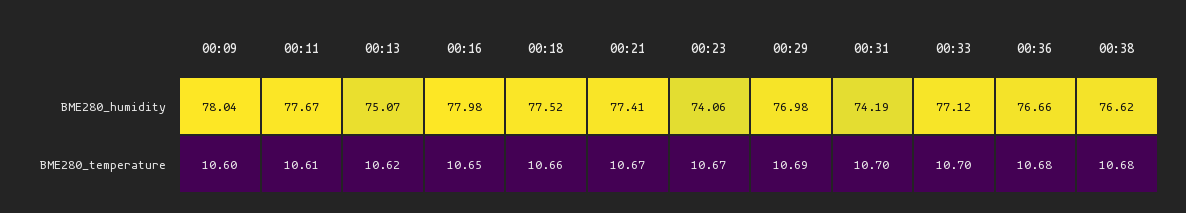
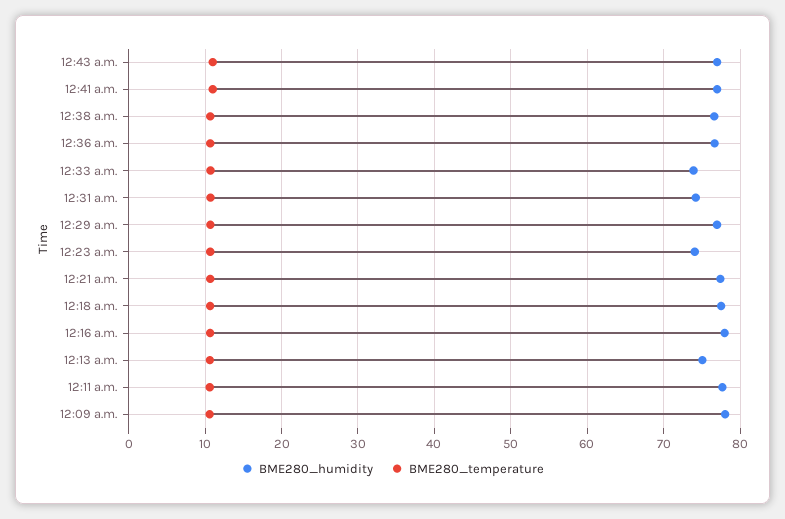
BME280_humidity, 00:33: 77.12 -> 74
BME280_humidity, 12:43 a.m.: none -> 77
BME280_temperature, 12:43 a.m.: none -> 11
BME280_humidity, 12:41 a.m.: none -> 77
BME280_temperature, 12:41 a.m.: none -> 11

